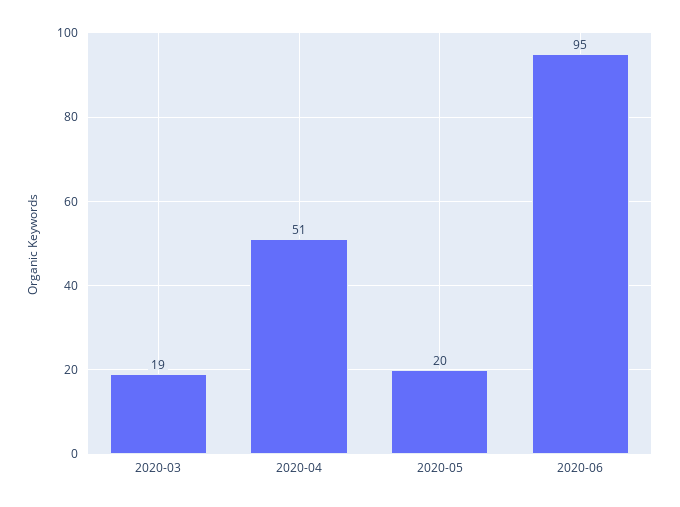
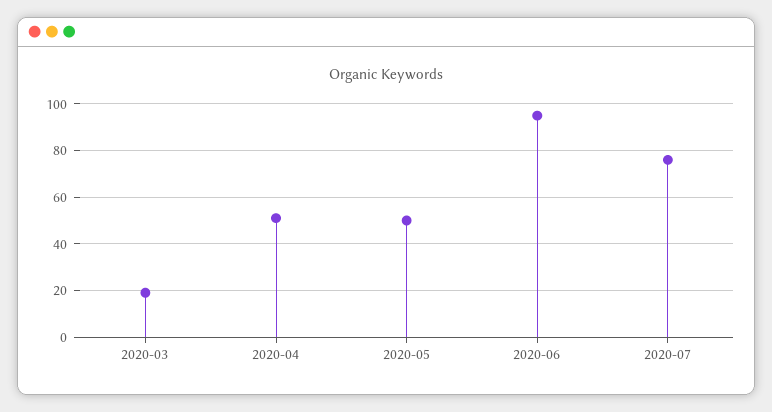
2020-05: 20 -> 50
2020-07: none -> 75

